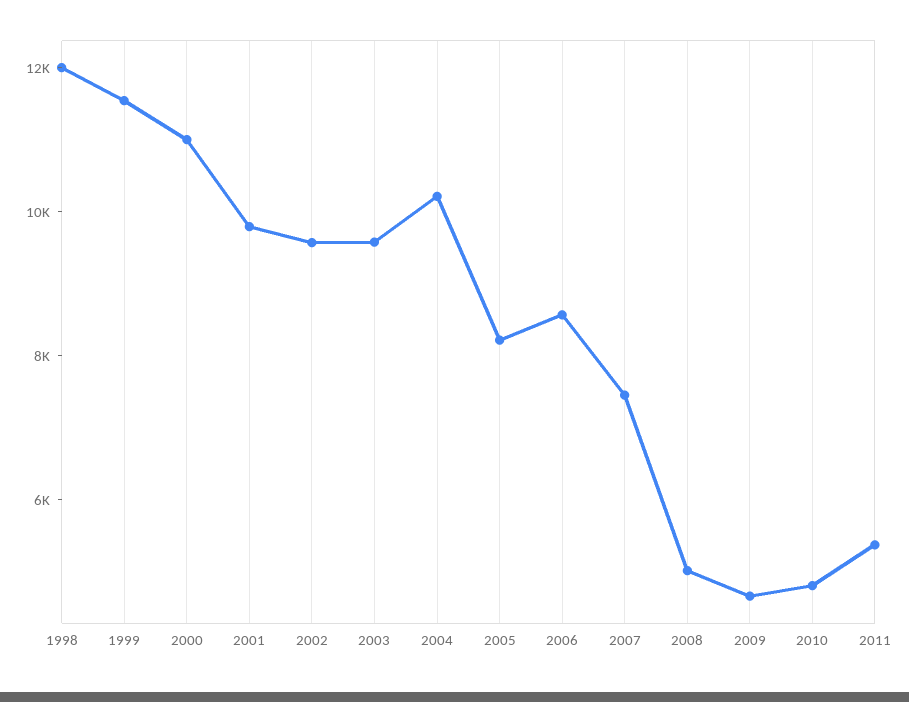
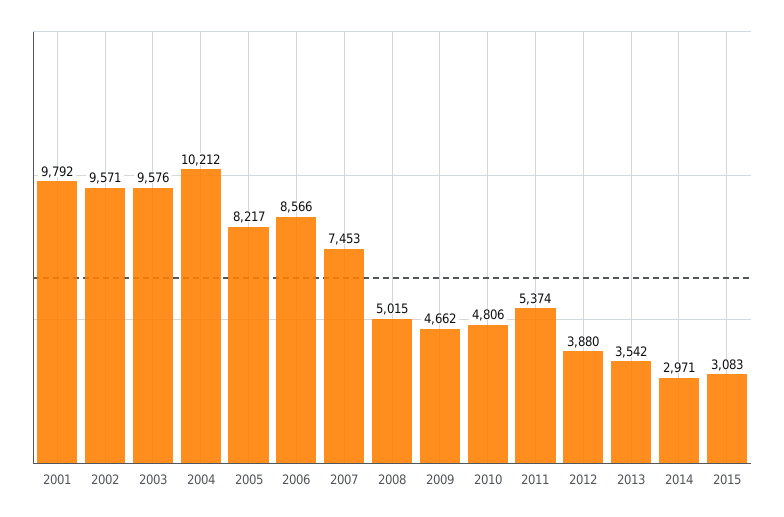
1998: 12000 -> none
1999: 11500 -> none
2000: 11000 -> none
2012: none -> 3880
2013: none -> 3542
2014: none -> 2971
2015: none -> 3083

